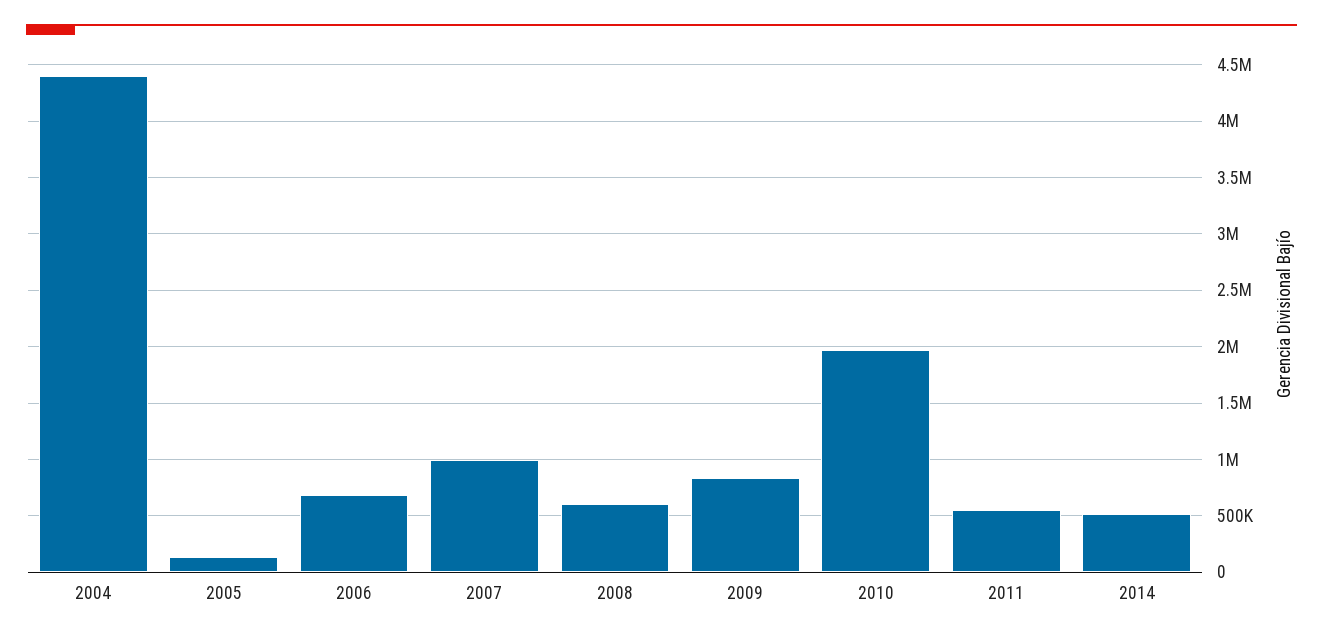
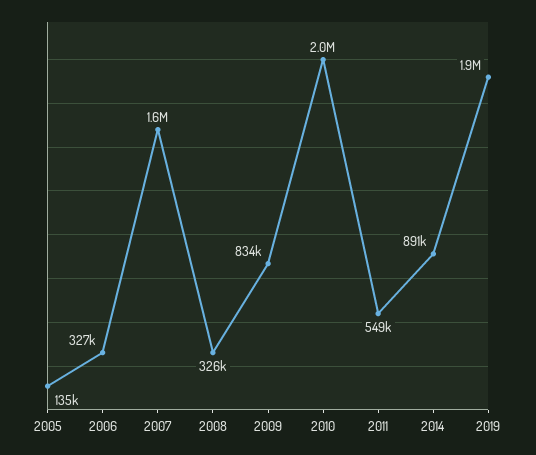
2004: 4400000 -> none
2006: 700000 -> 327000
2007: 1000000 -> 1600000
2008: 600000 -> 326000
2014: 500000 -> 891000
2019: none -> 1900000

